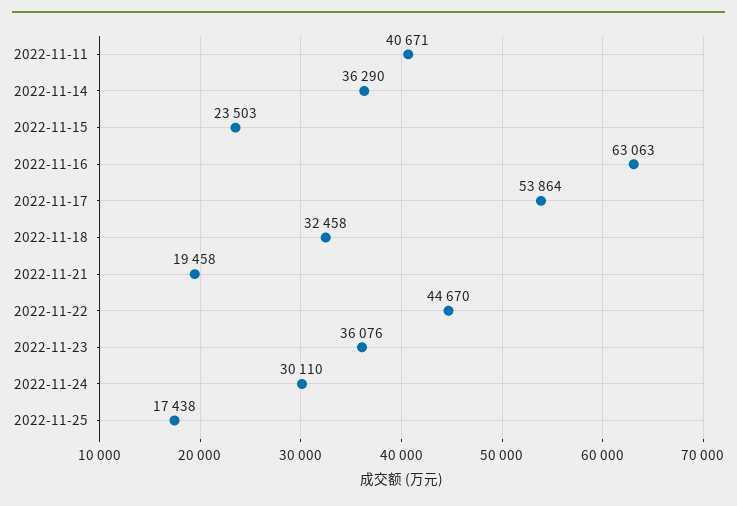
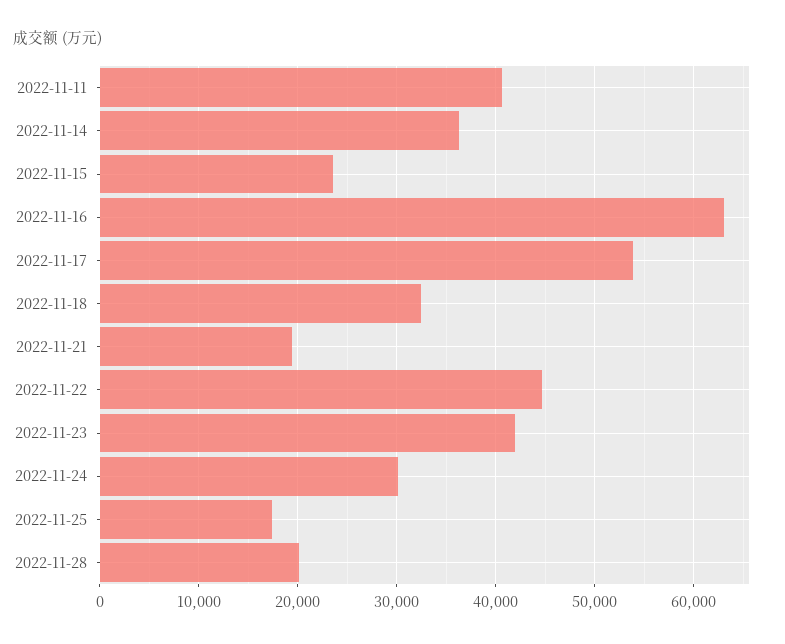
2022-11-23: 36076 -> 42000
2022-11-28: none -> 20000

